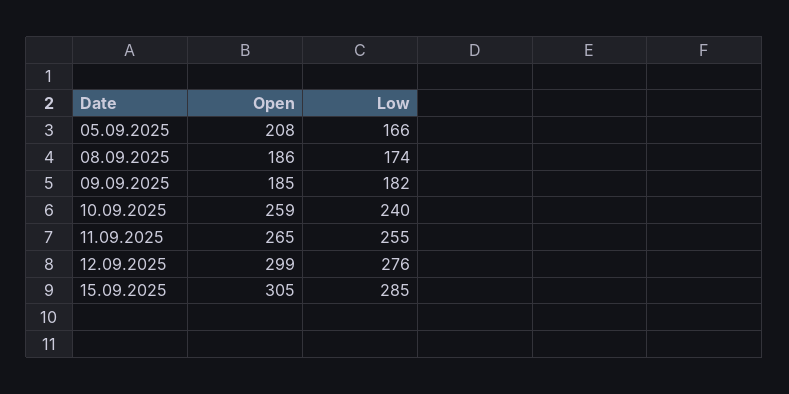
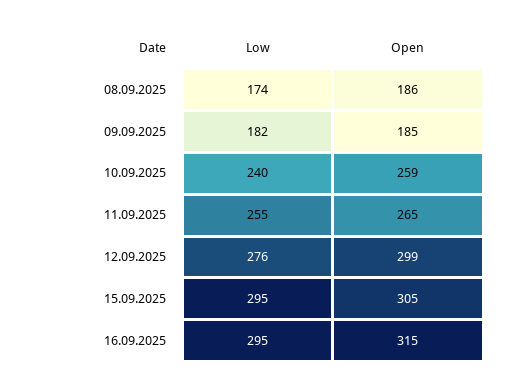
Open, 05.09.2025: 208 -> none
Low, 05.09.2025: 166 -> none
Low, 15.09.2025: 285 -> 295
Low, 16.09.2025: none -> 295
Open, 16.09.2025: none -> 315

